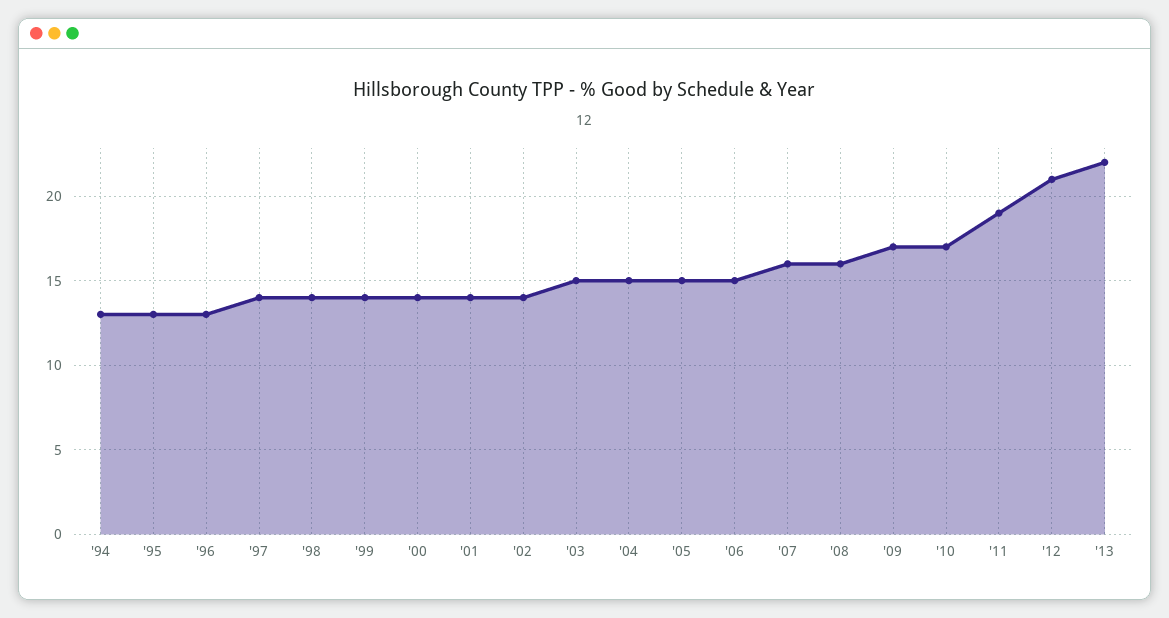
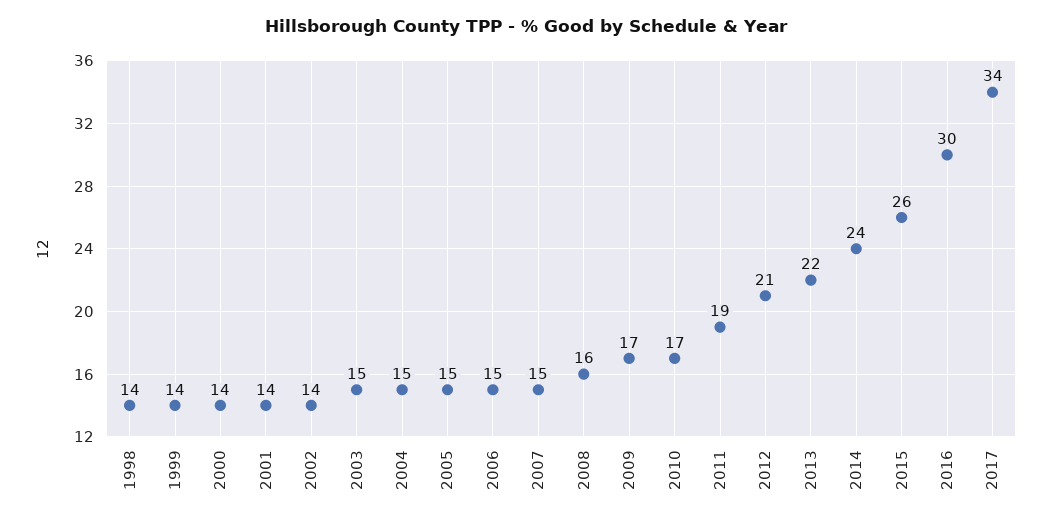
'94: 13 -> none
'95: 13 -> none
'96: 13 -> none
'97: 14 -> none
'07: 16 -> 15
2014: none -> 24
2015: none -> 26
2016: none -> 30
2017: none -> 34

